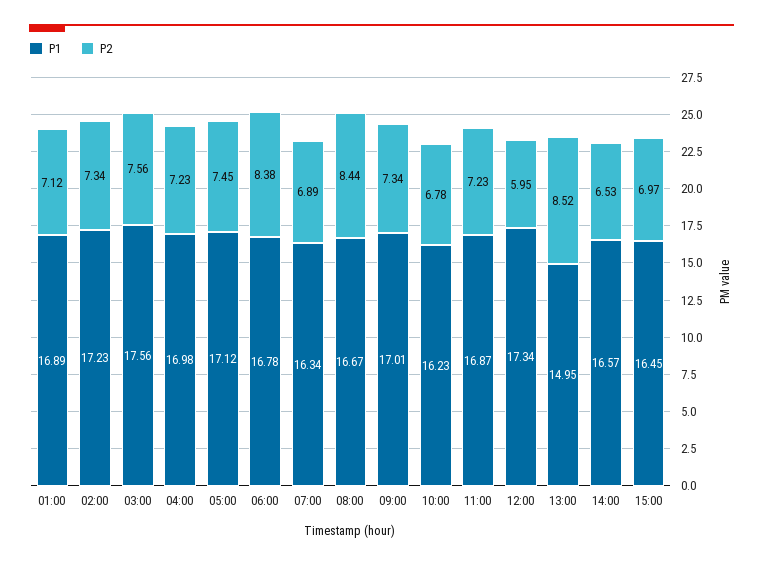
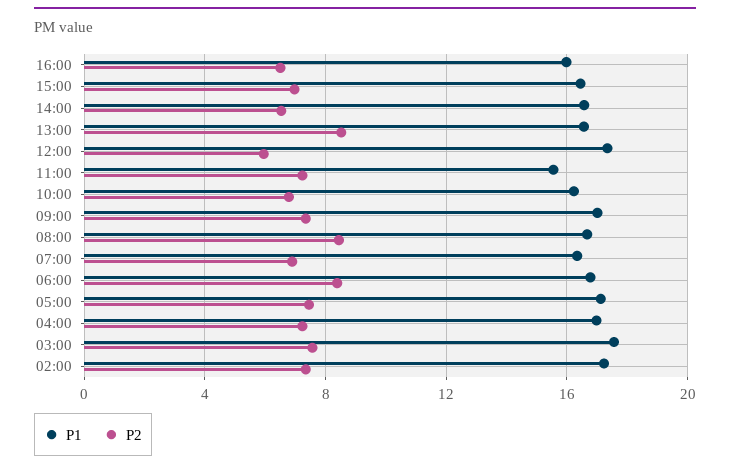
P1, 01:00: 16.89 -> none
P2, 01:00: 7.12 -> none
P1, 11:00: 16.87 -> 15.5
P1, 13:00: 14.95 -> 16.5
P1, 16:00: none -> 16
P2, 16:00: none -> 6.5

